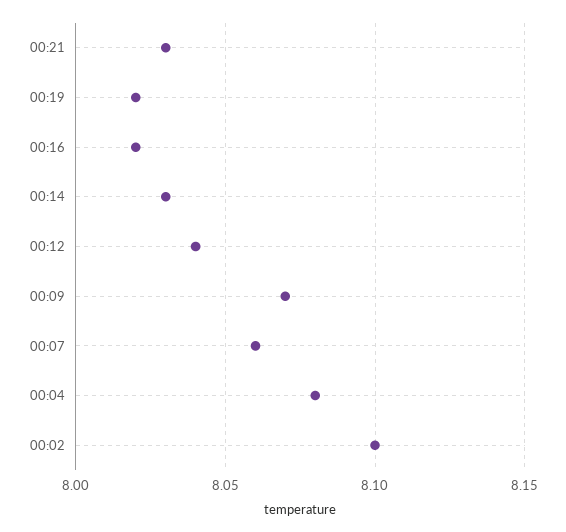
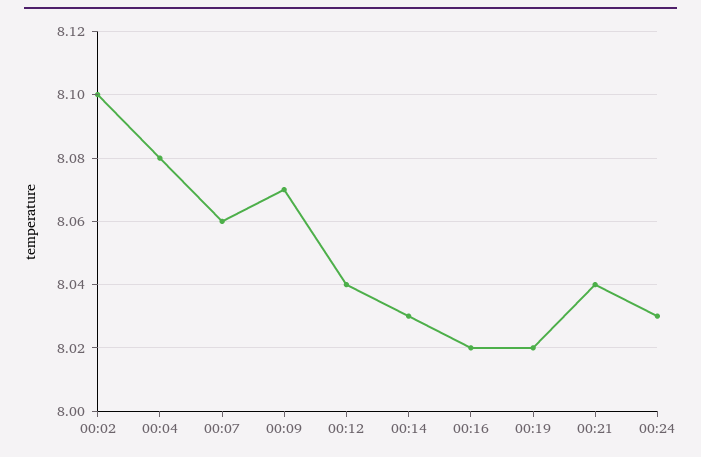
00:21: 8.03 -> 8.04
00:24: none -> 8.03

